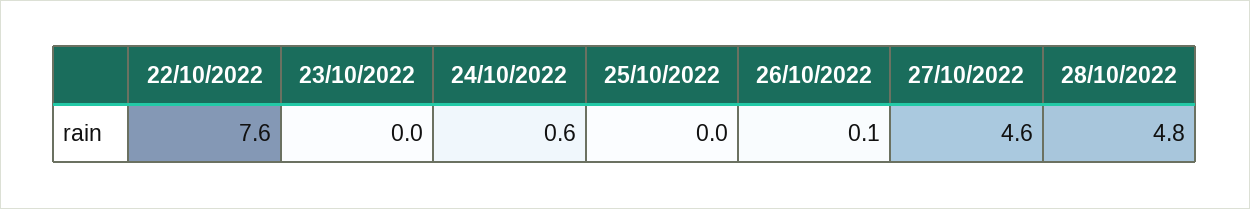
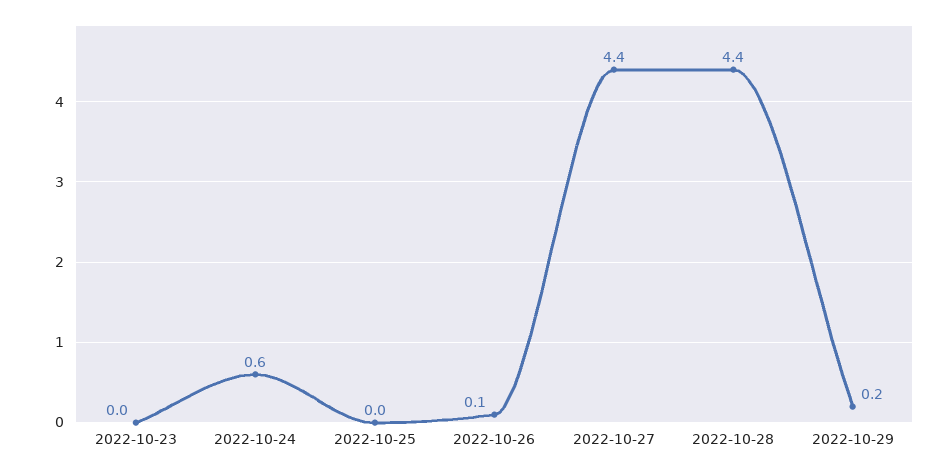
22/10/2022: 7.6 -> none
27/10/2022: 4.6 -> 4.4
28/10/2022: 4.8 -> 4.4
2022-10-29: none -> 0.2

